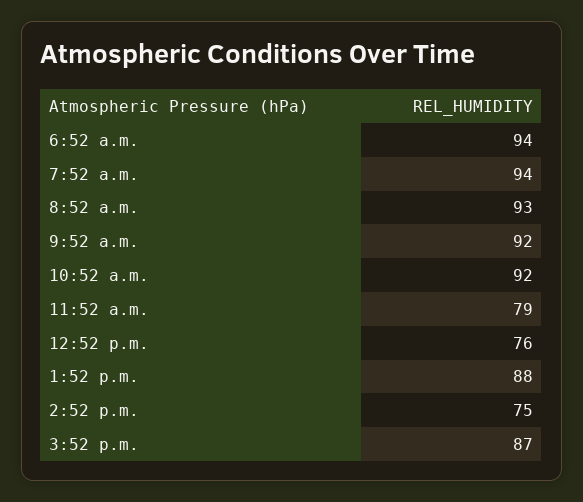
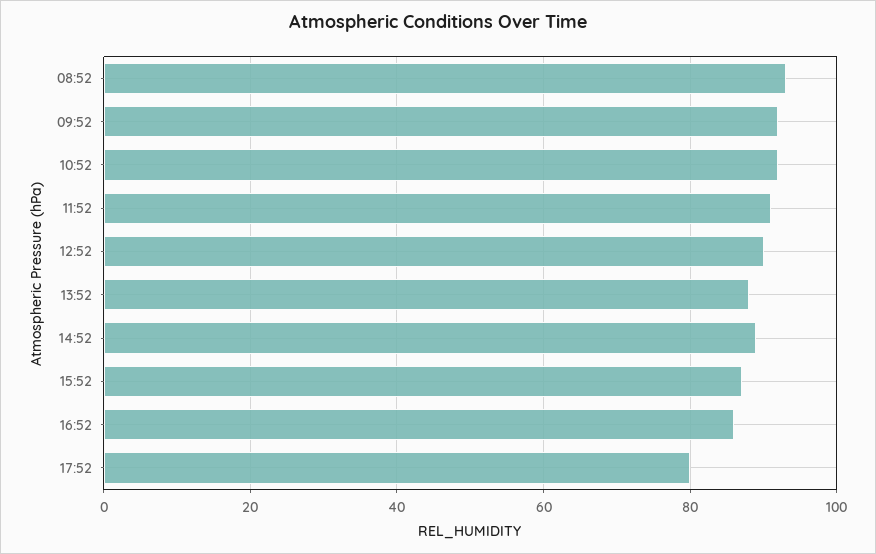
6:52 a.m.: 94 -> none
7:52 a.m.: 94 -> none
11:52 a.m.: 79 -> 90
12:52 p.m.: 76 -> 90
2:52 p.m.: 75 -> 90
16:52: none -> 85
17:52: none -> 80

